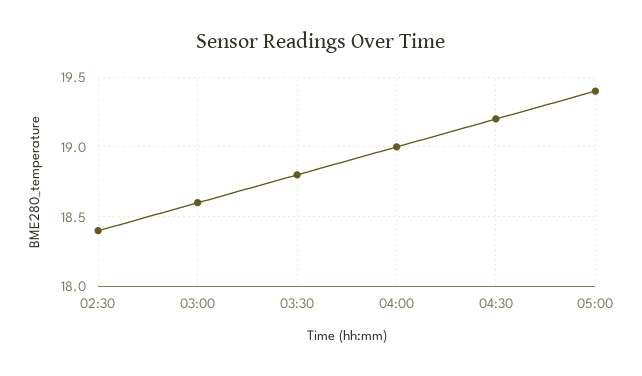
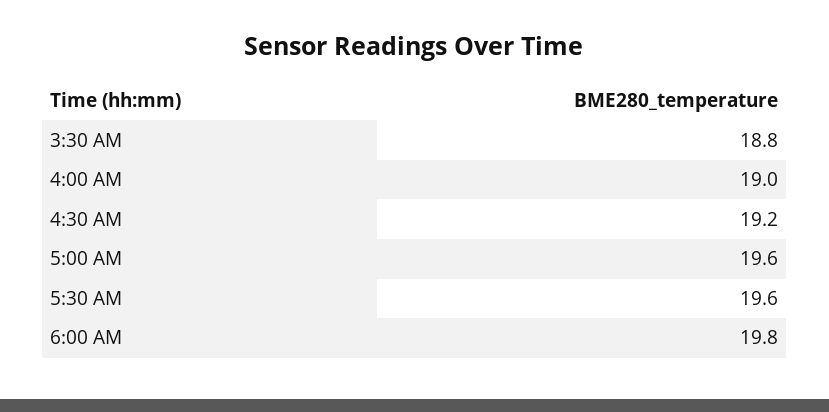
02:30: 18.4 -> none
03:00: 18.6 -> none
05:00: 19.4 -> 19.6
5:30 AM: none -> 19.6
6:00 AM: none -> 19.8

